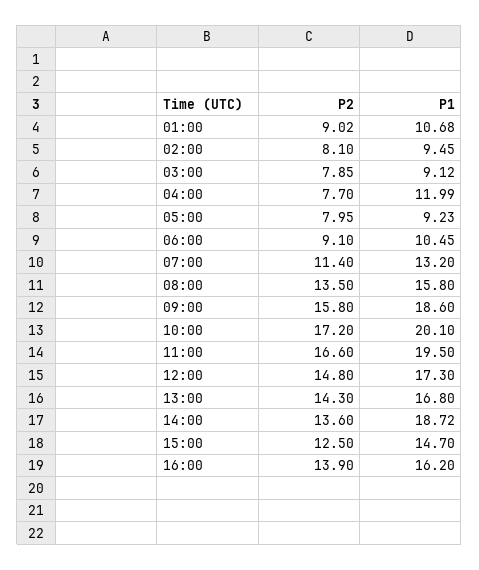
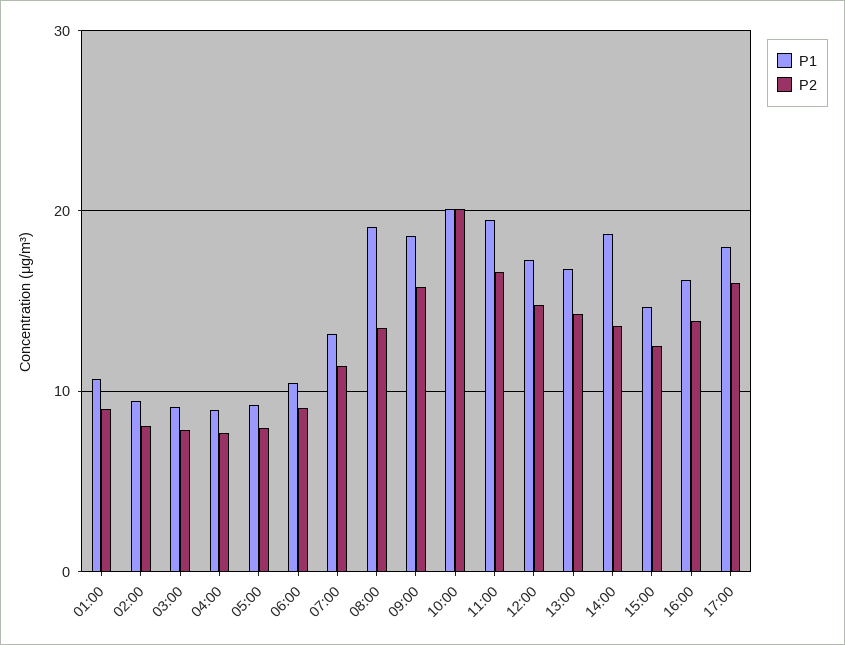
P1, 04:00: 11.99 -> 9
P1, 08:00: 15.8 -> 19
P2, 10:00: 17.2 -> 20
P1, 17:00: none -> 18
P2, 17:00: none -> 16

